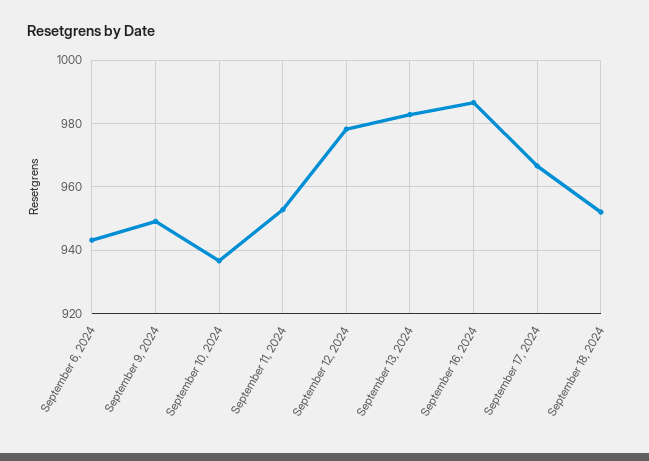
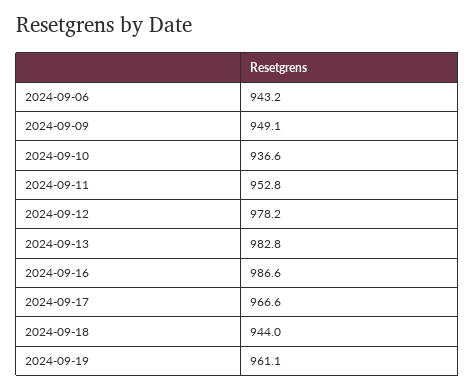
September 18, 2024: 952 -> 944
2024-09-19: none -> 961.1

